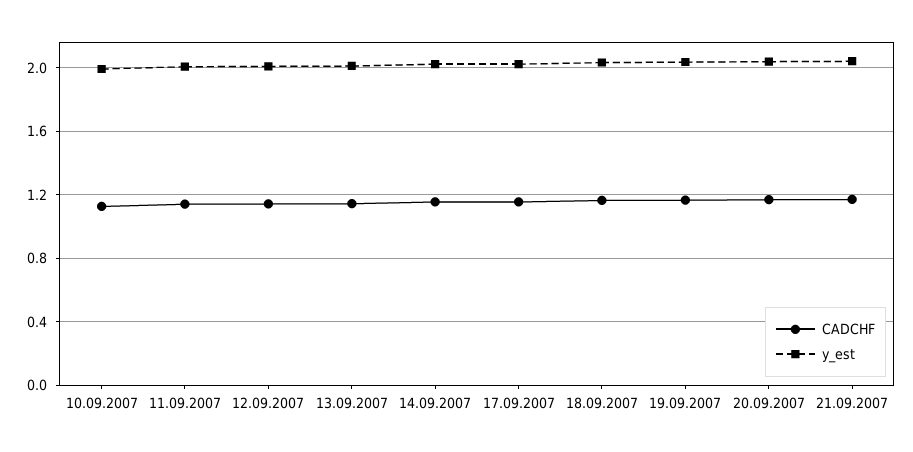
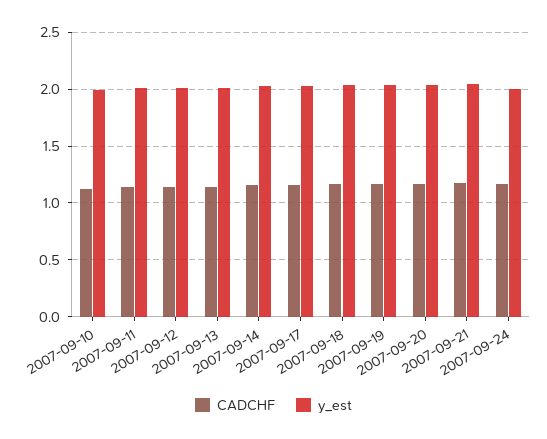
CADCHF, 2007-09-24: none -> 1.2
y_est, 2007-09-24: none -> 2

